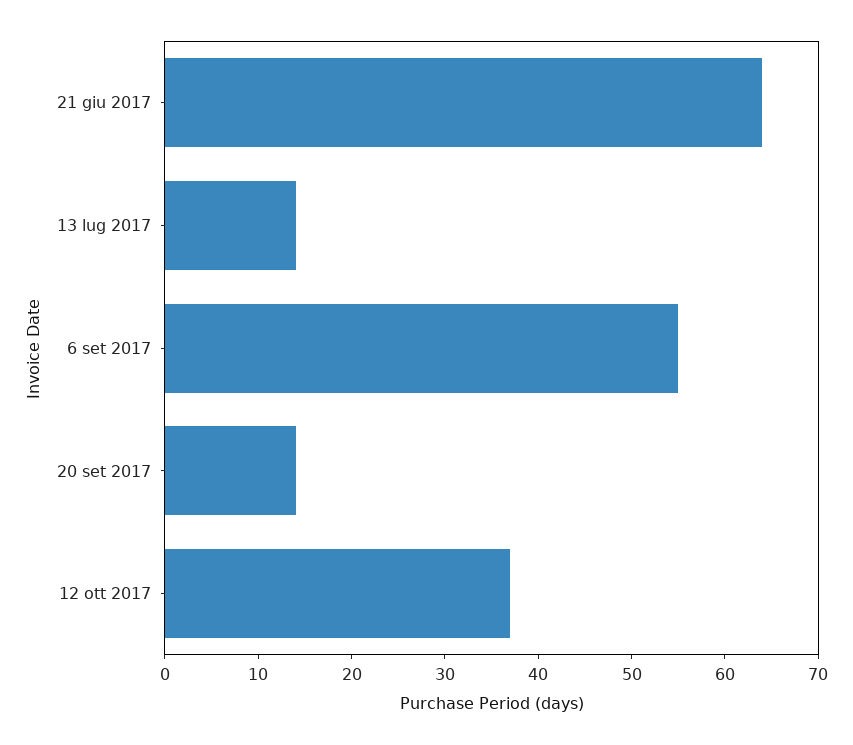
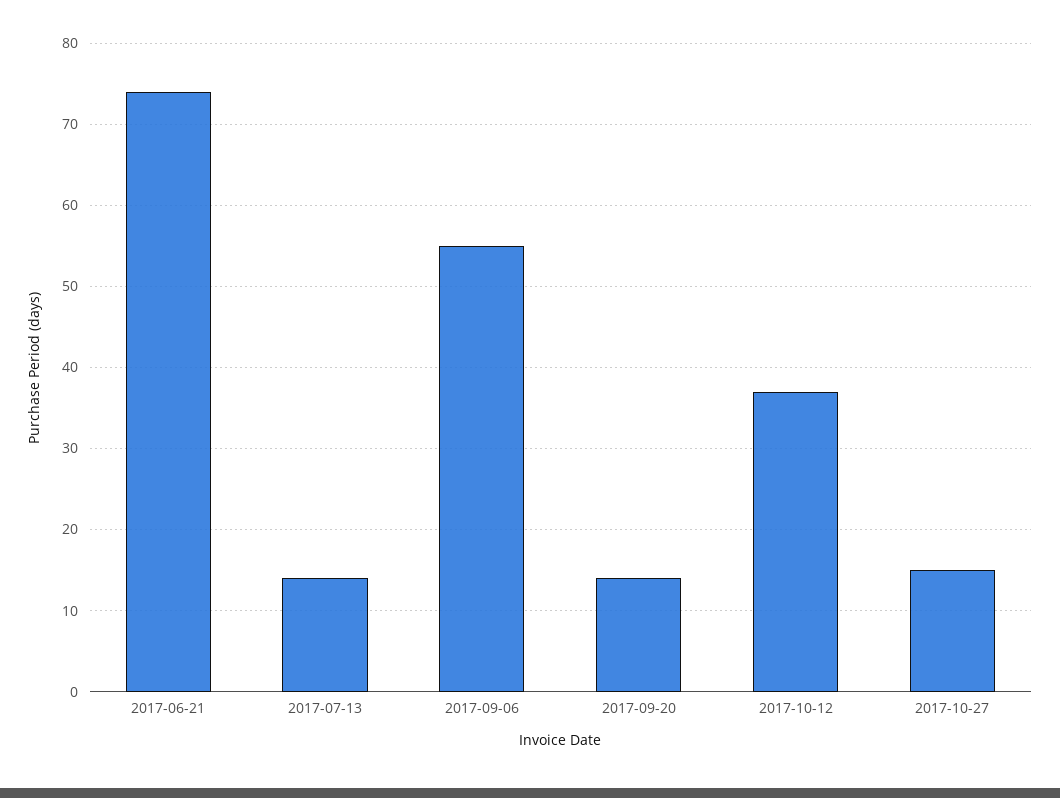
21 giu 2017: 64 -> 74
2017-10-27: none -> 15

